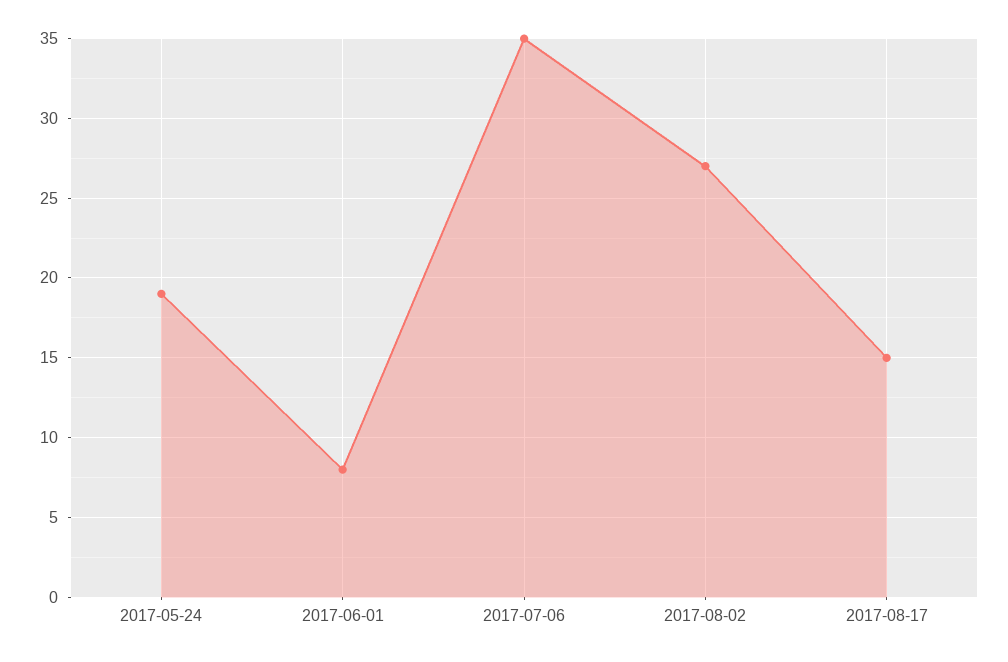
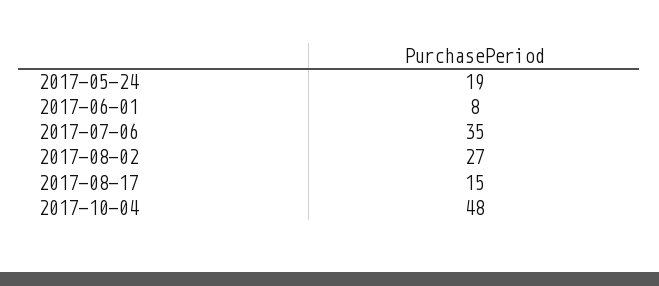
2017-10-04: none -> 48

